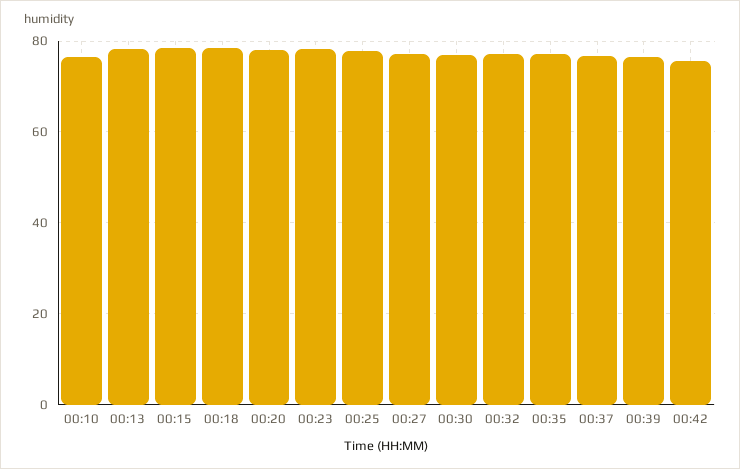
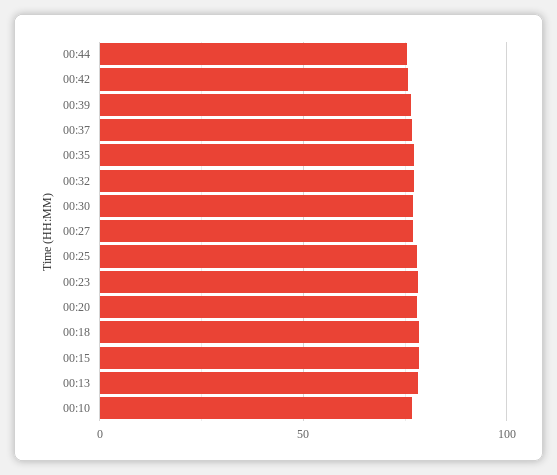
00:44: none -> 75

